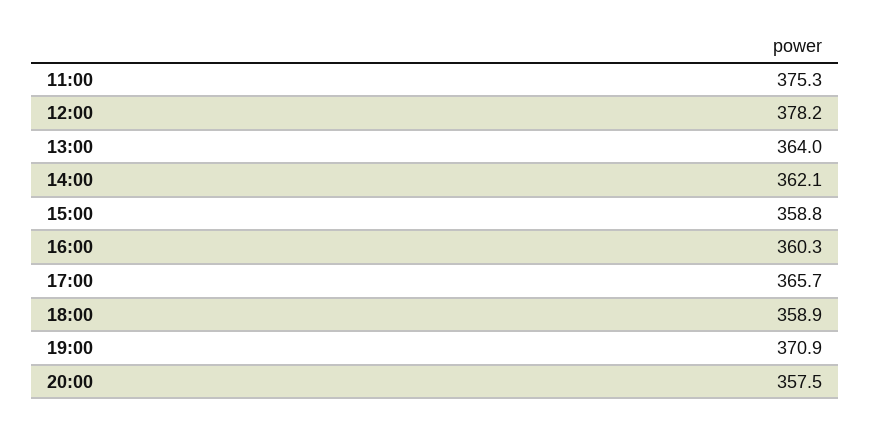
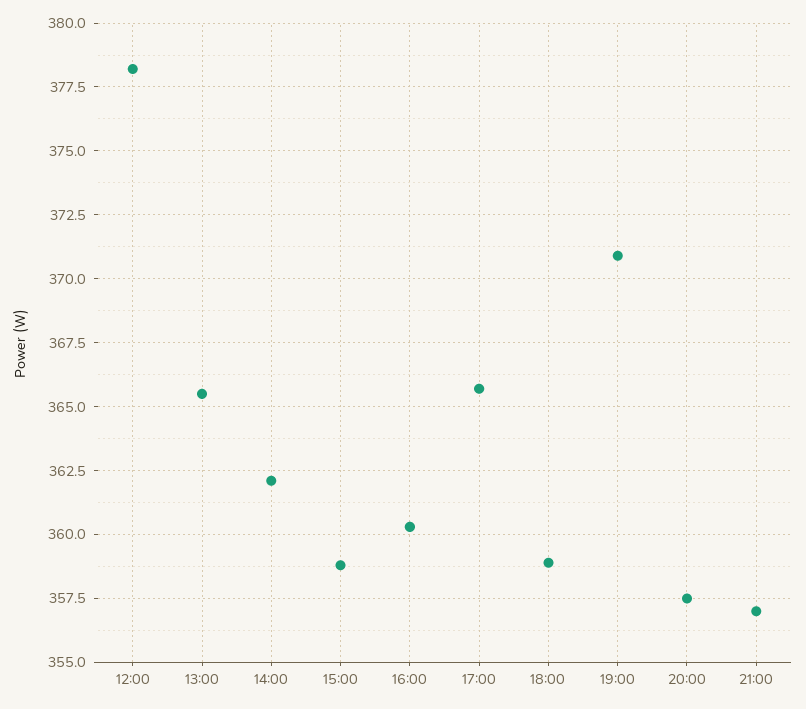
11:00: 375.3 -> none
13:00: 364 -> 365.5
21:00: none -> 357

